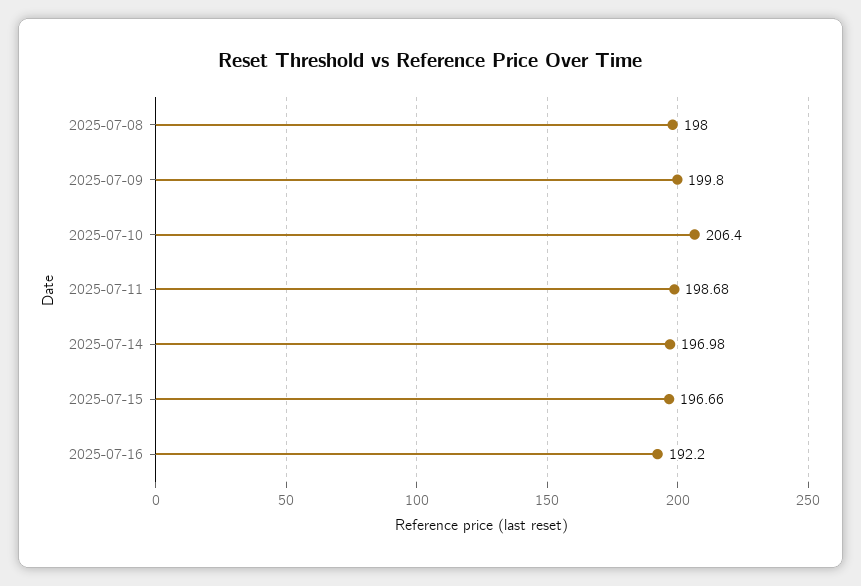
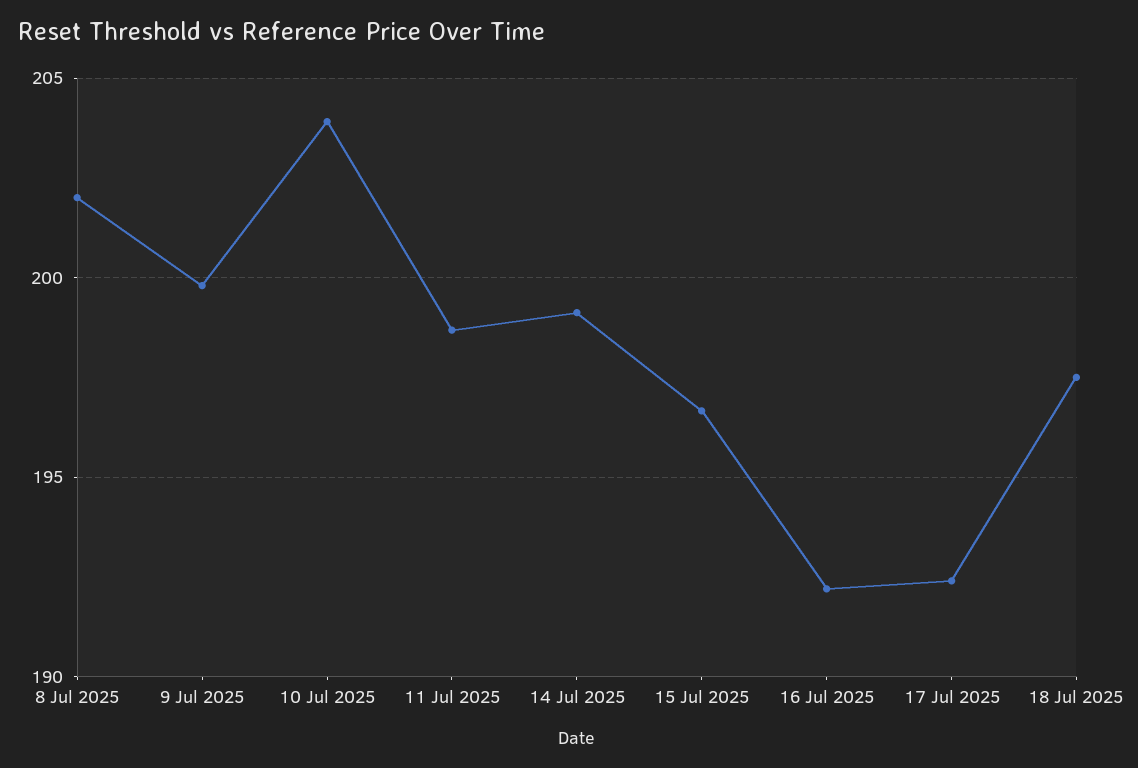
2025-07-08: 198 -> 202
2025-07-10: 206.4 -> 204
2025-07-14: 196.98 -> 199
17 Jul 2025: none -> 192.5
18 Jul 2025: none -> 197.5

